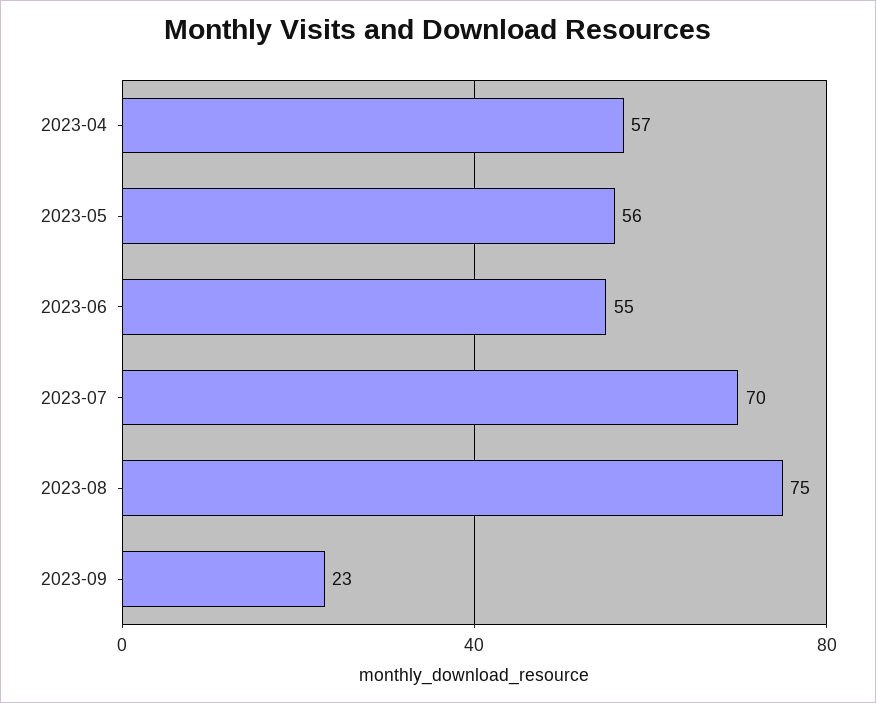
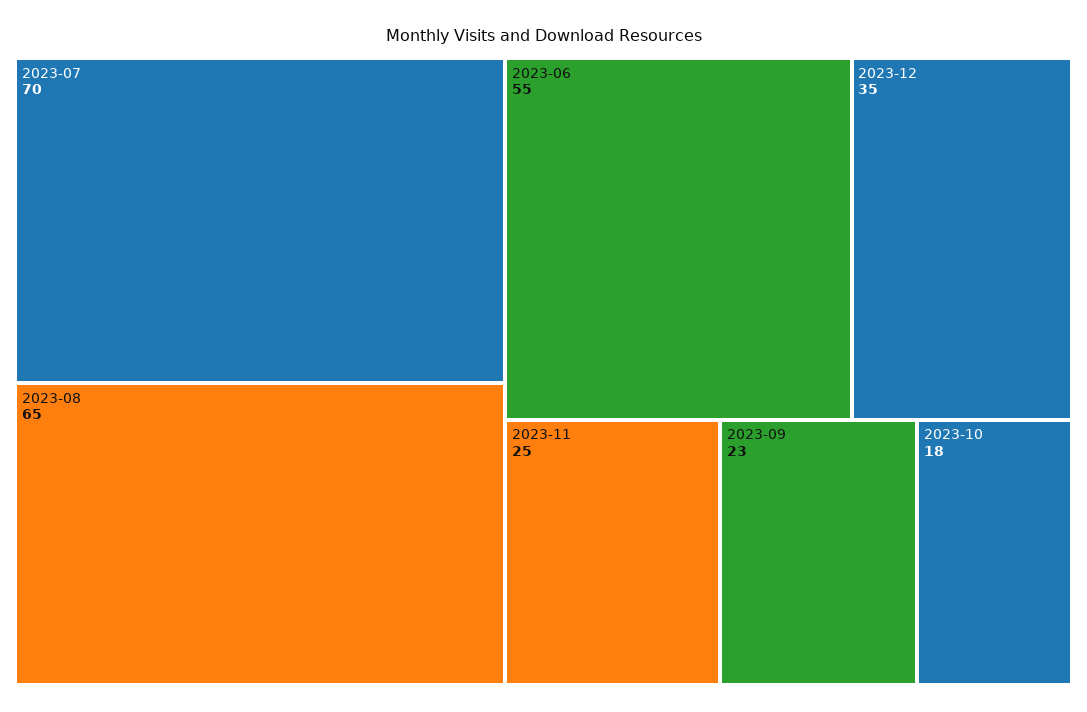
2023-04: 57 -> none
2023-05: 56 -> none
2023-08: 75 -> 65
2023-12: none -> 35
2023-11: none -> 25
2023-10: none -> 18

